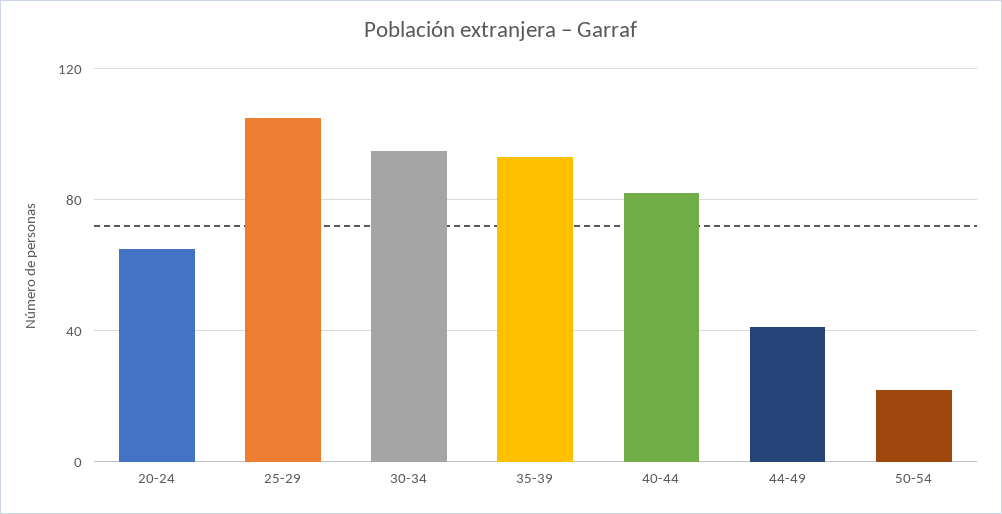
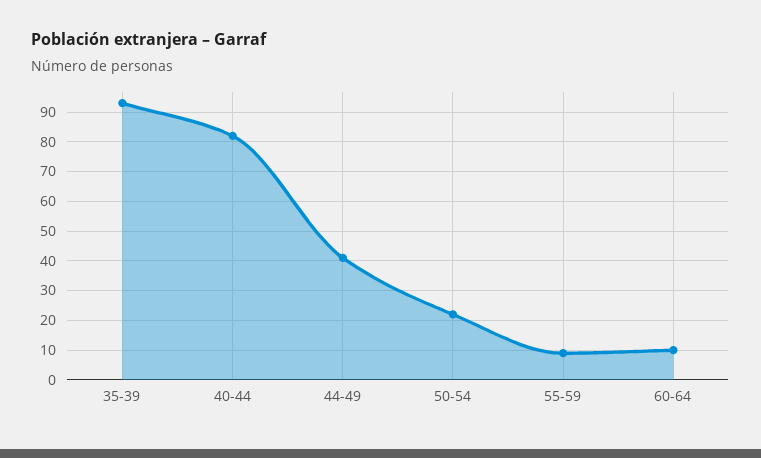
20-24: 65 -> none
25-29: 105 -> none
30-34: 95 -> none
55-59: none -> 10
60-64: none -> 10

